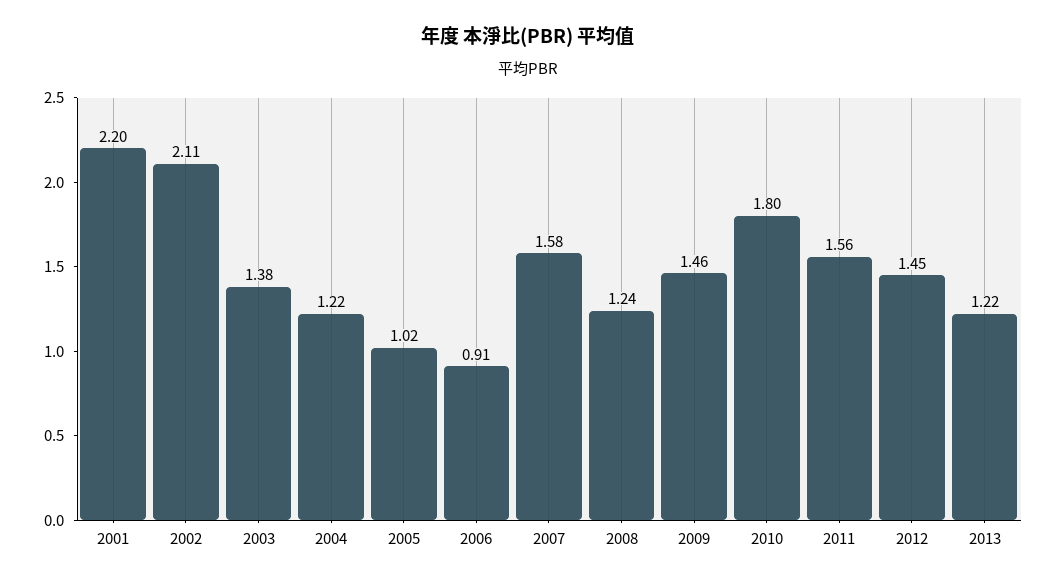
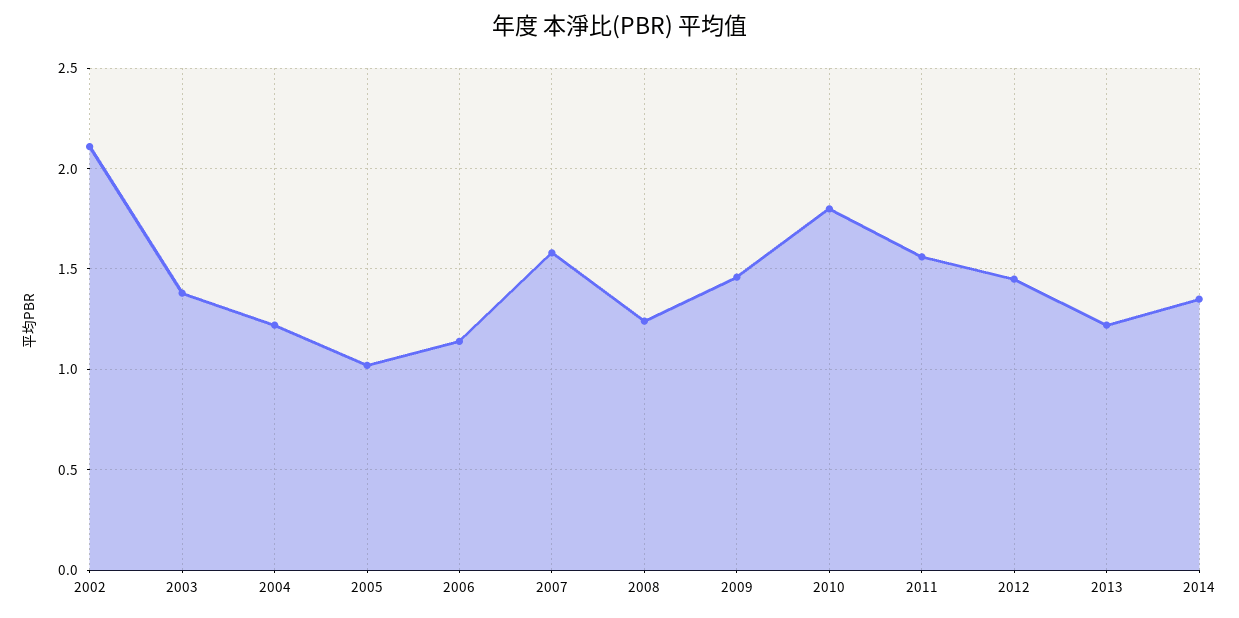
2001: 2.2 -> none
2006: 0.91 -> 1.15
2014: none -> 1.35

